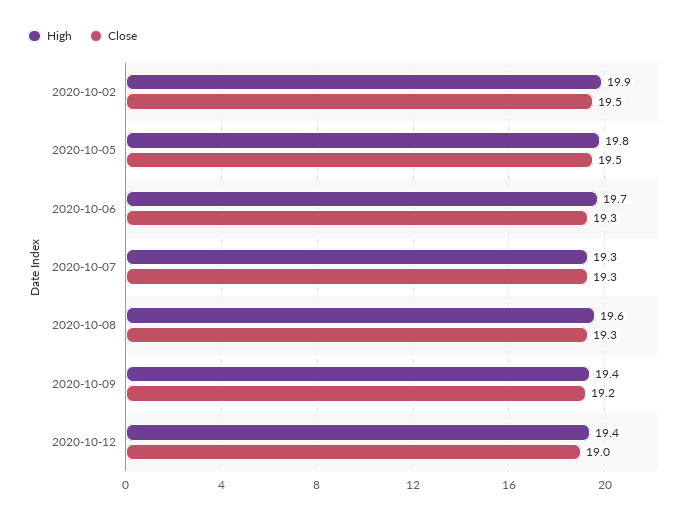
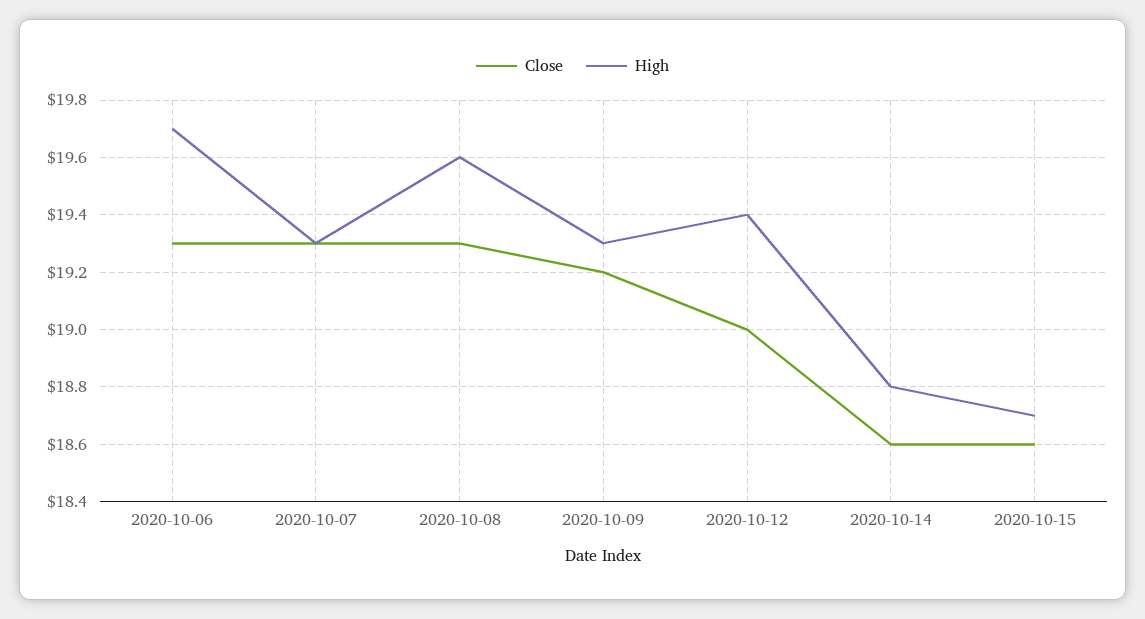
High, 2020-10-02: 19.9 -> none
Close, 2020-10-02: 19.5 -> none
High, 2020-10-05: 19.8 -> none
Close, 2020-10-05: 19.5 -> none
High, 2020-10-09: 19.4 -> 19.3
Close, 2020-10-14: none -> 18.6
High, 2020-10-14: none -> 18.8
Close, 2020-10-15: none -> 18.6
High, 2020-10-15: none -> 18.7

